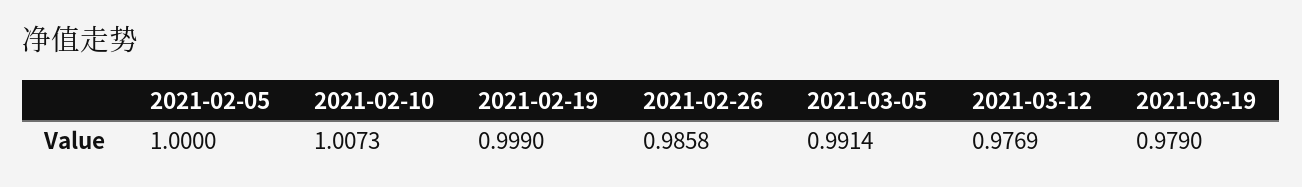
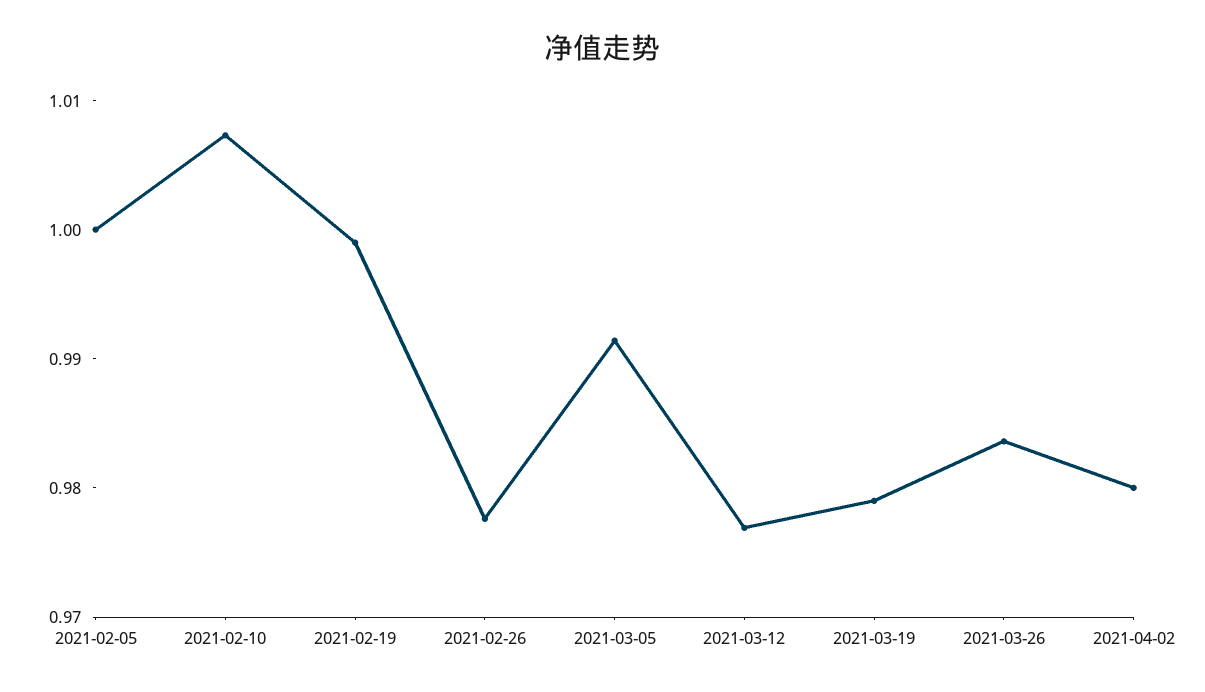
2021-02-26: 0.9858 -> 0.978
2021-03-26: none -> 0.984
2021-04-02: none -> 0.98

